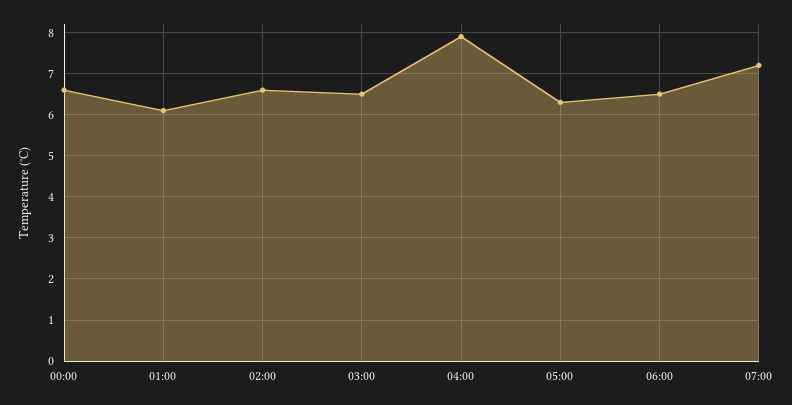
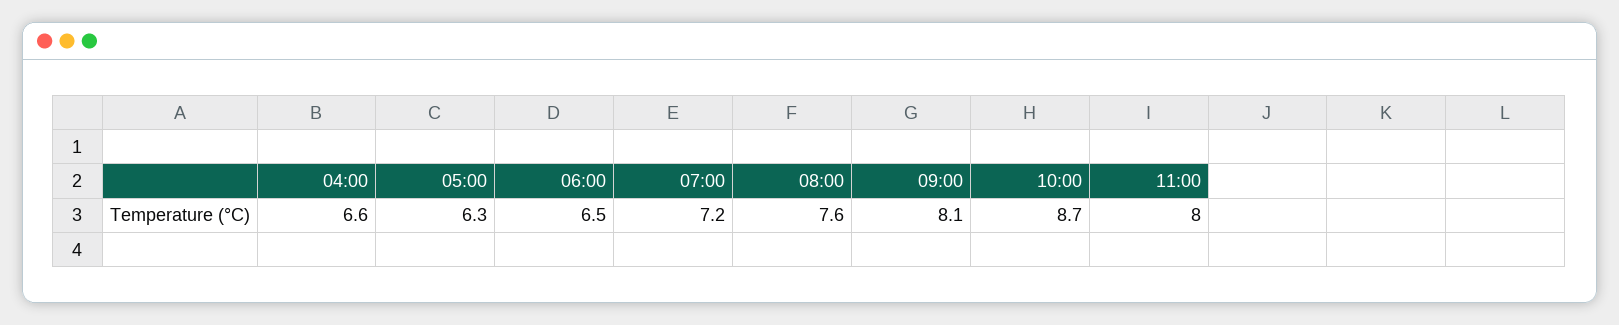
00:00: 6.5 -> none
01:00: 6 -> none
02:00: 6.5 -> none
03:00: 6.5 -> none
04:00: 8 -> 6.6
08:00: none -> 7.6
09:00: none -> 8.1
10:00: none -> 8.7
11:00: none -> 8

